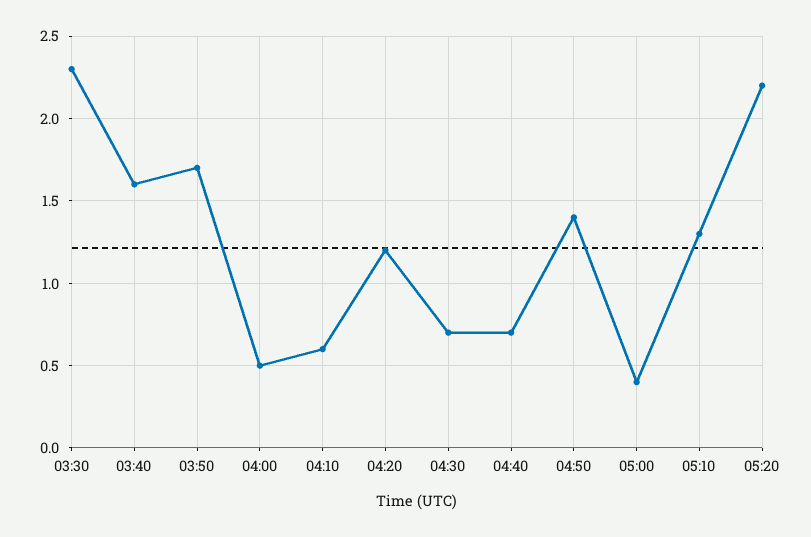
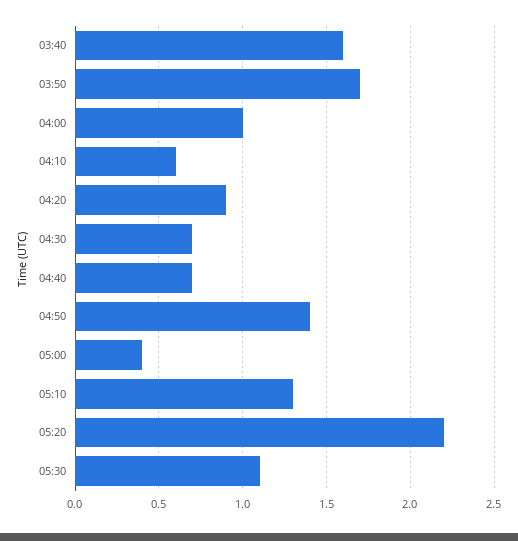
03:30: 2.3 -> none
04:00: 0.5 -> 1
04:20: 1.2 -> 0.9
05:30: none -> 1.1

